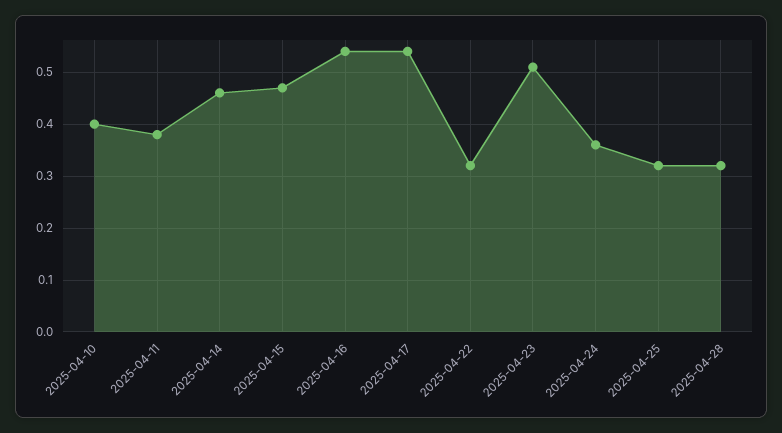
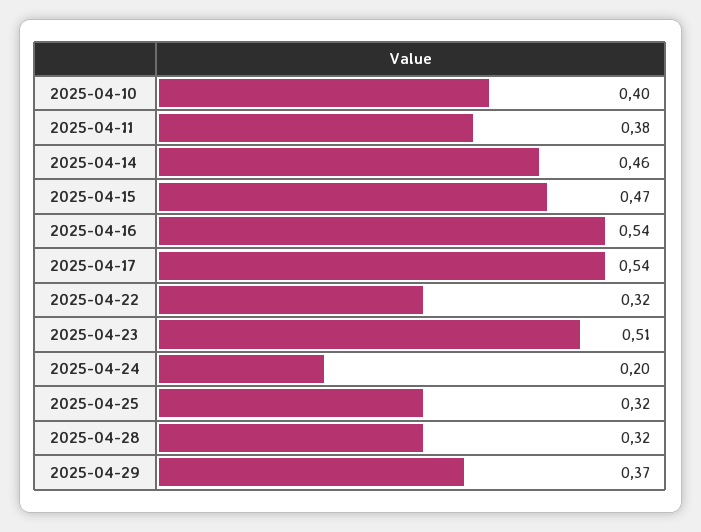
2025-04-24: 0.35 -> 0.2
2025-04-29: none -> 0.37

